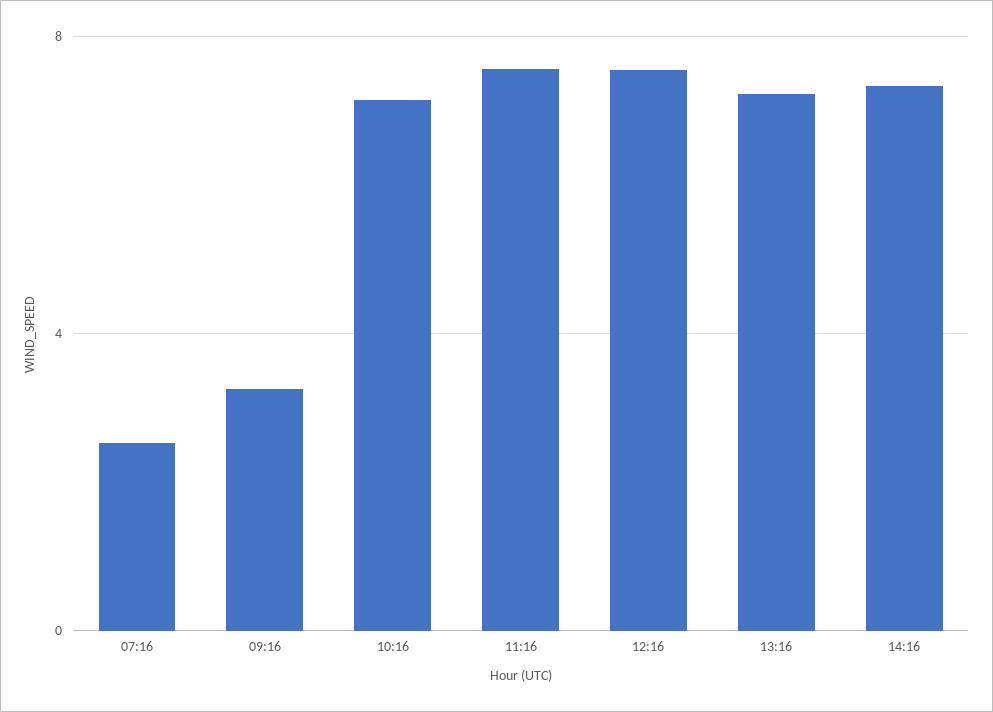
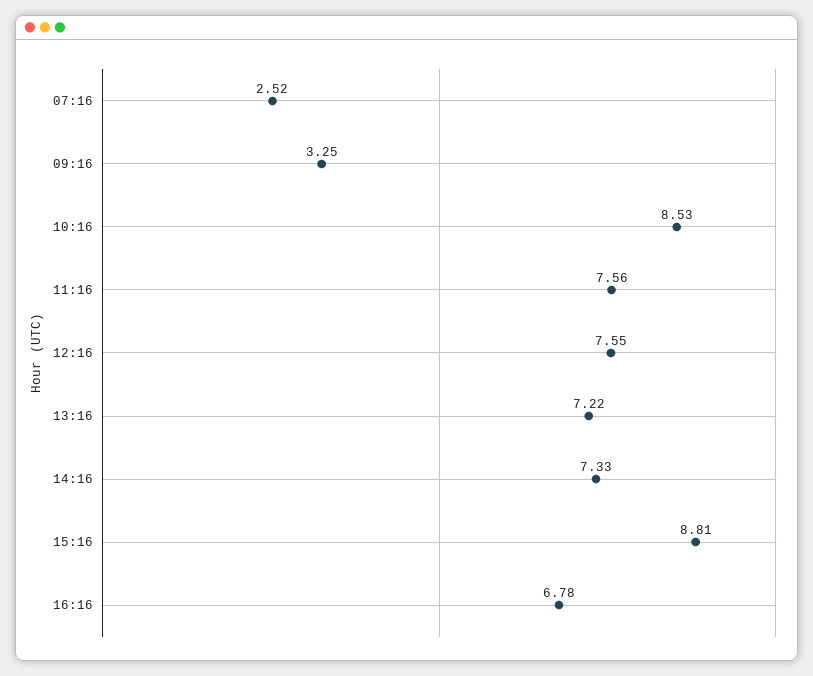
10:16: 7 -> 8.53
15:16: none -> 8.81
16:16: none -> 6.78

